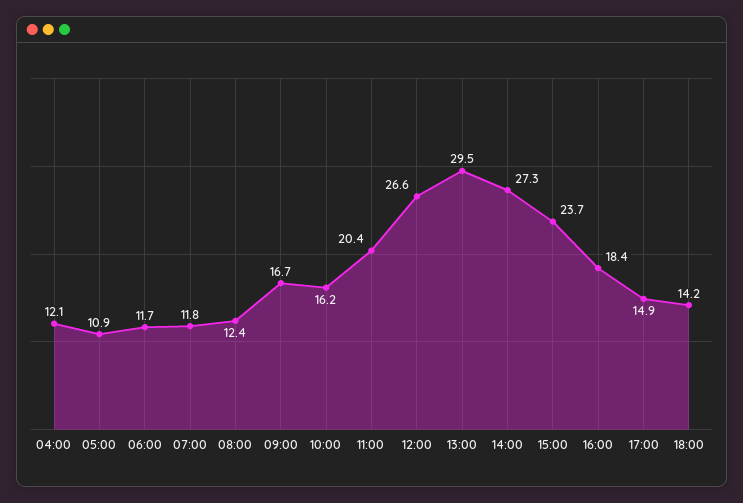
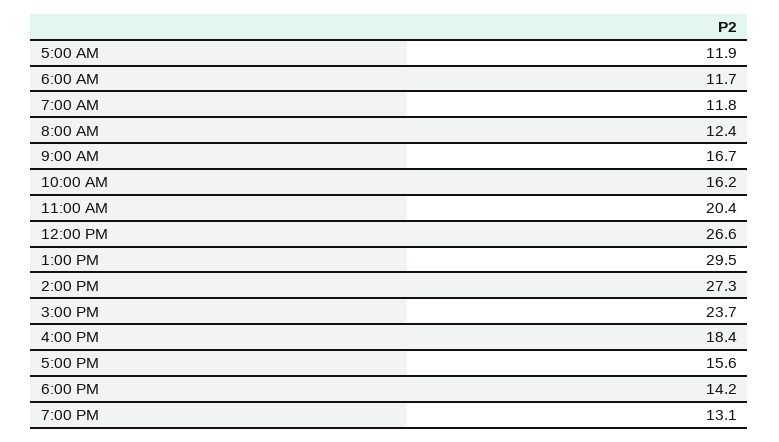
04:00: 12.1 -> none
05:00: 10.9 -> 11.9
17:00: 14.9 -> 15.6
7:00 PM: none -> 13.1

